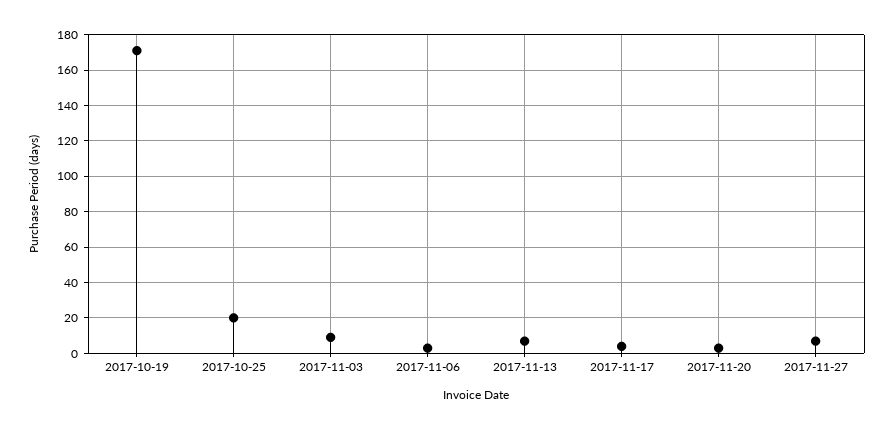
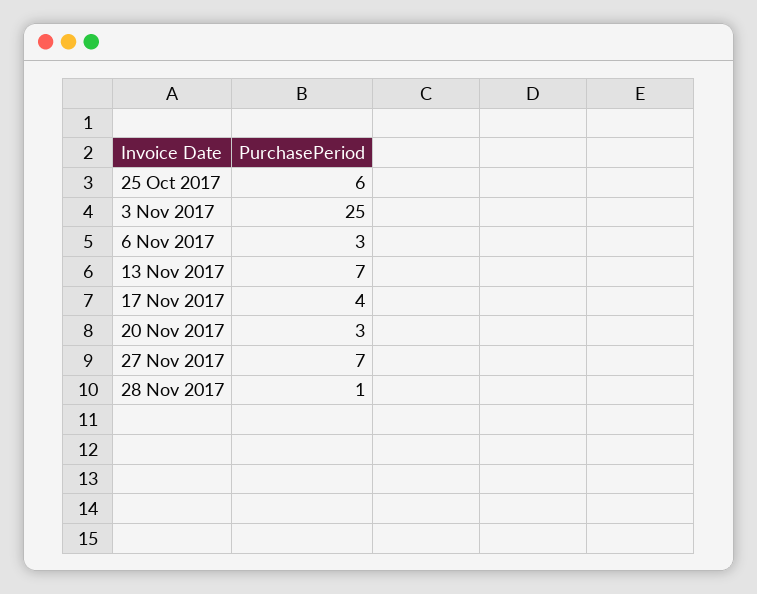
2017-10-19: 170 -> none
2017-10-25: 20 -> 6
2017-11-03: 10 -> 25
28 Nov 2017: none -> 1

